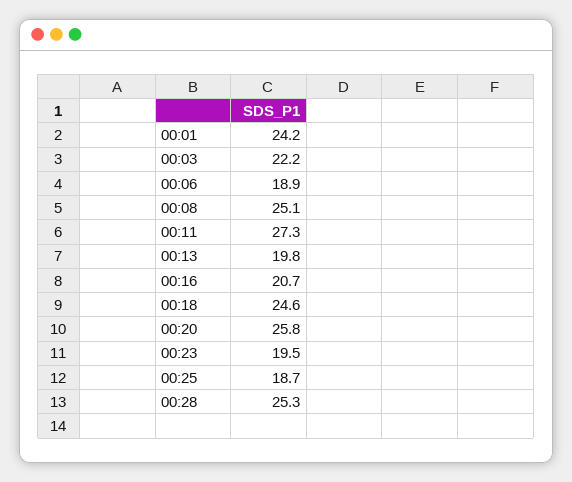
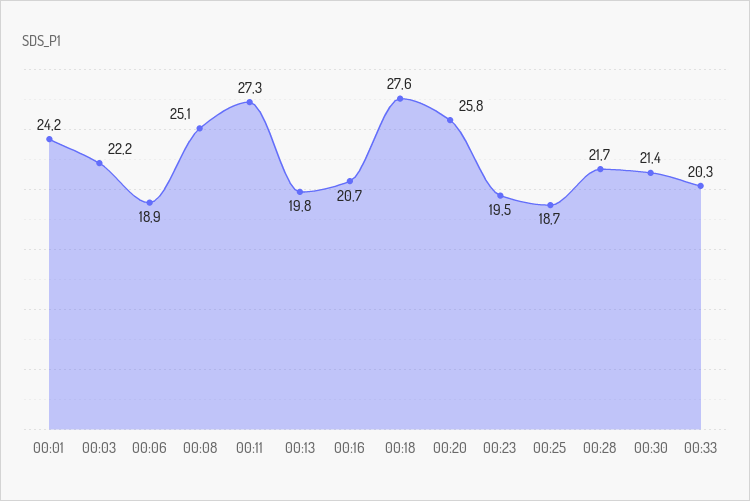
00:18: 24.6 -> 27.6
00:28: 25.3 -> 21.7
00:30: none -> 21.4
00:33: none -> 20.3

